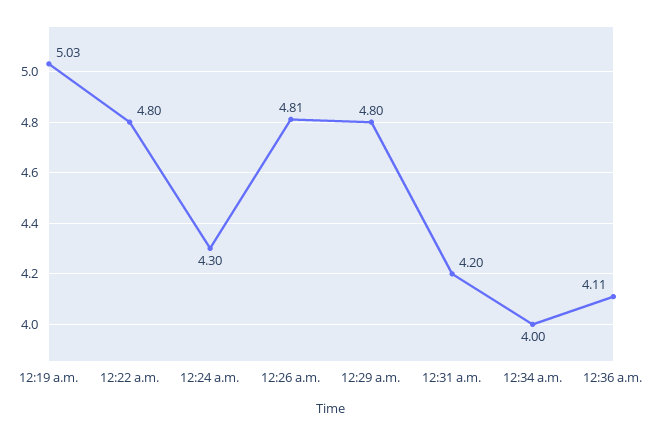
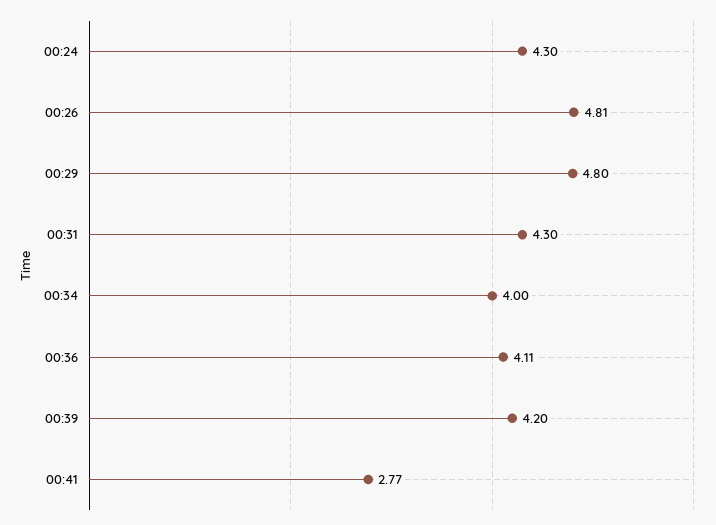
12:19 a.m.: 5.03 -> none
12:22 a.m.: 4.8 -> none
12:31 a.m.: 4.2 -> 4.3
00:39: none -> 4.2
00:41: none -> 2.77

